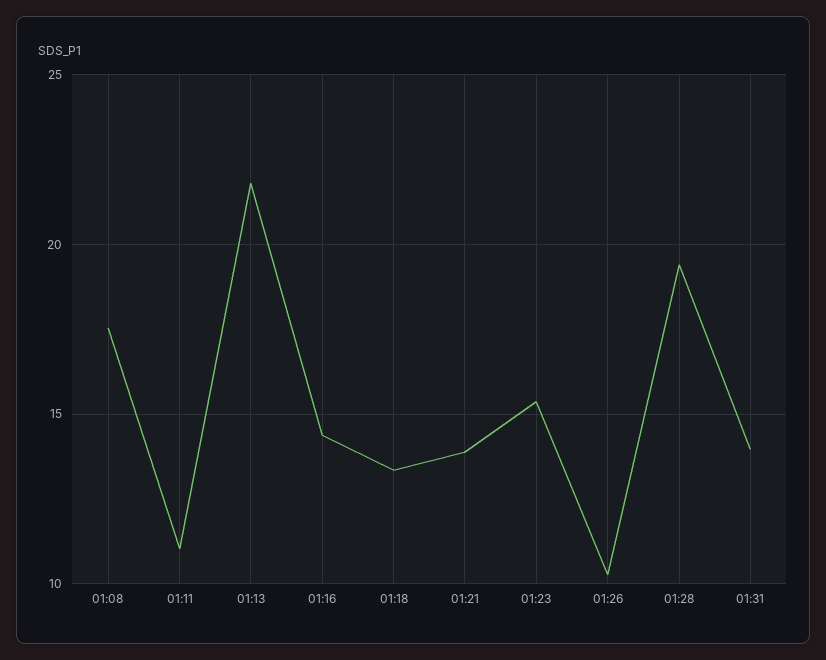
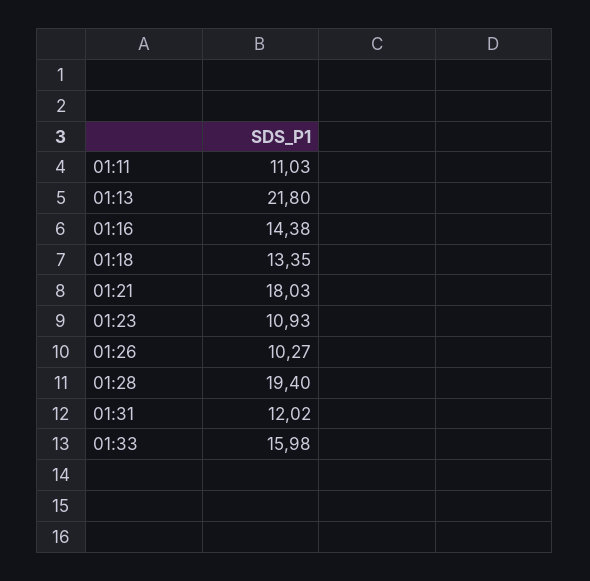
01:08: 17.5 -> none
01:21: 14 -> 18.03
01:23: 15.5 -> 10.93
01:31: 14 -> 12.02
01:33: none -> 15.98

